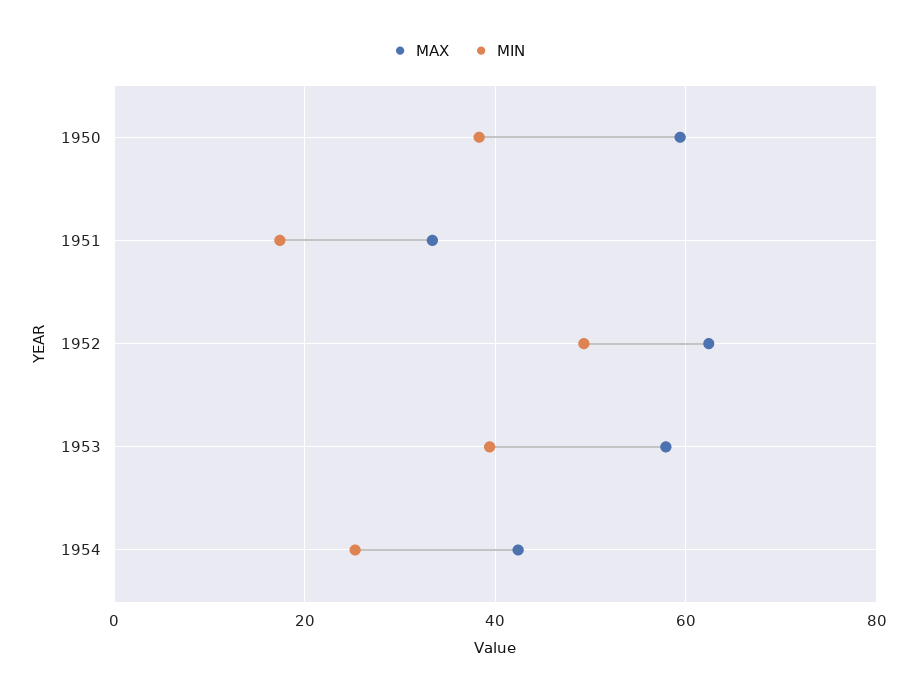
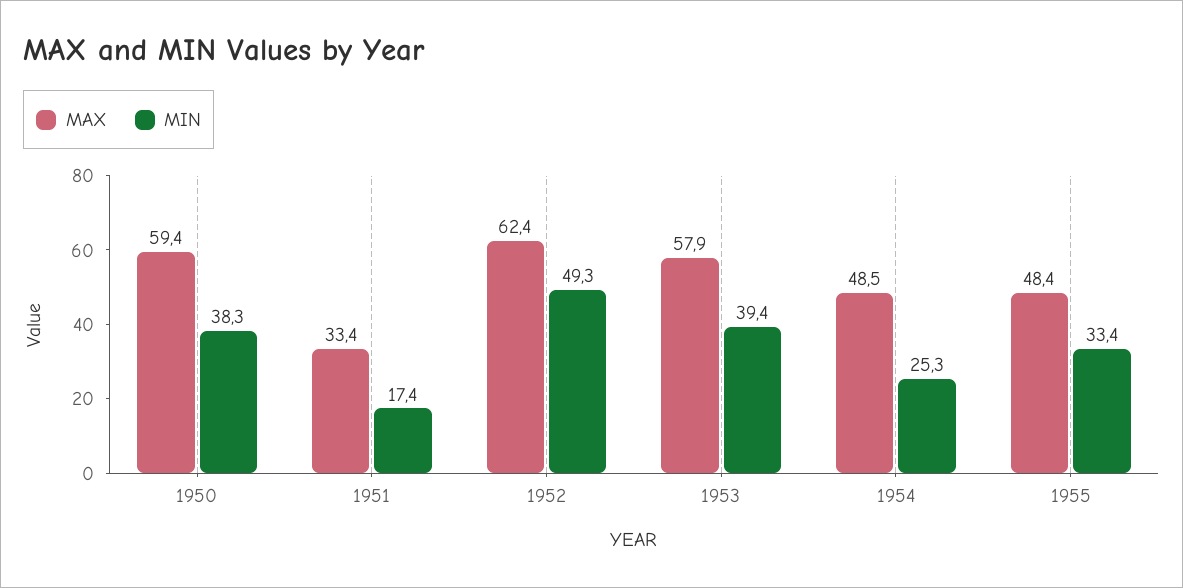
MAX, 1954: 42 -> 48.5
MAX, 1955: none -> 48.4
MIN, 1955: none -> 33.4

